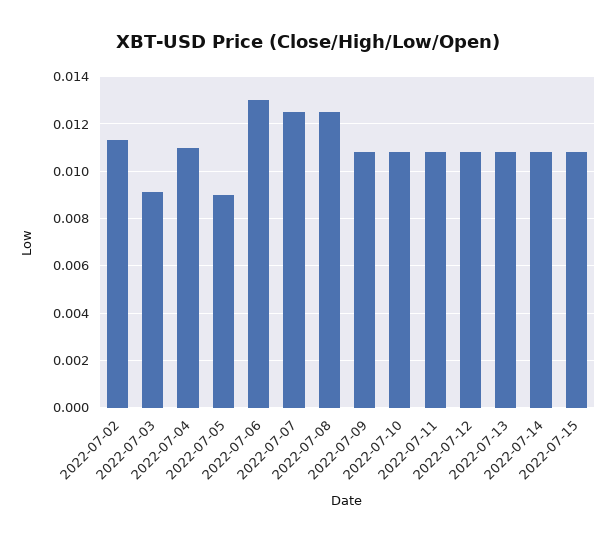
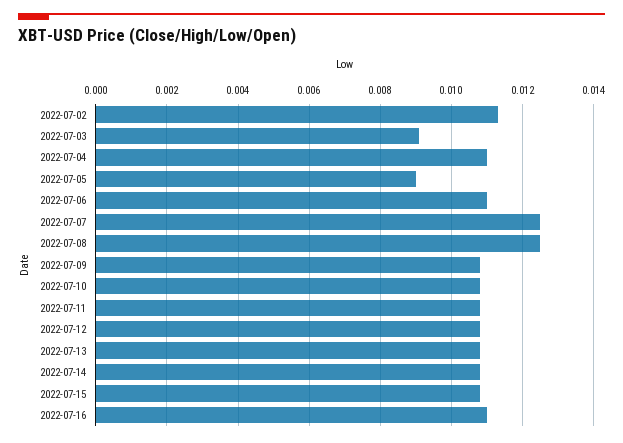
2022-07-06: 0.013 -> 0.011
2022-07-16: none -> 0.011

